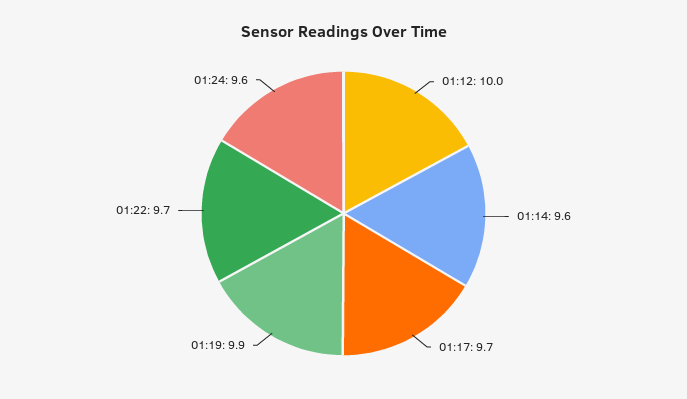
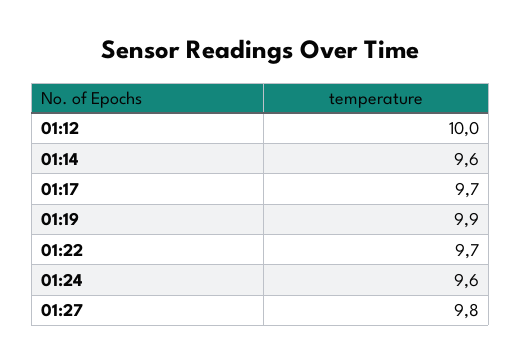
01:27: none -> 9.8

